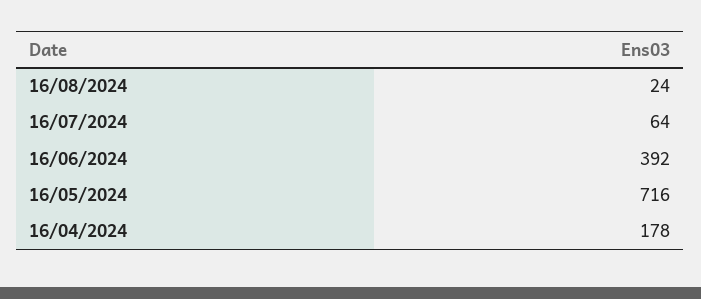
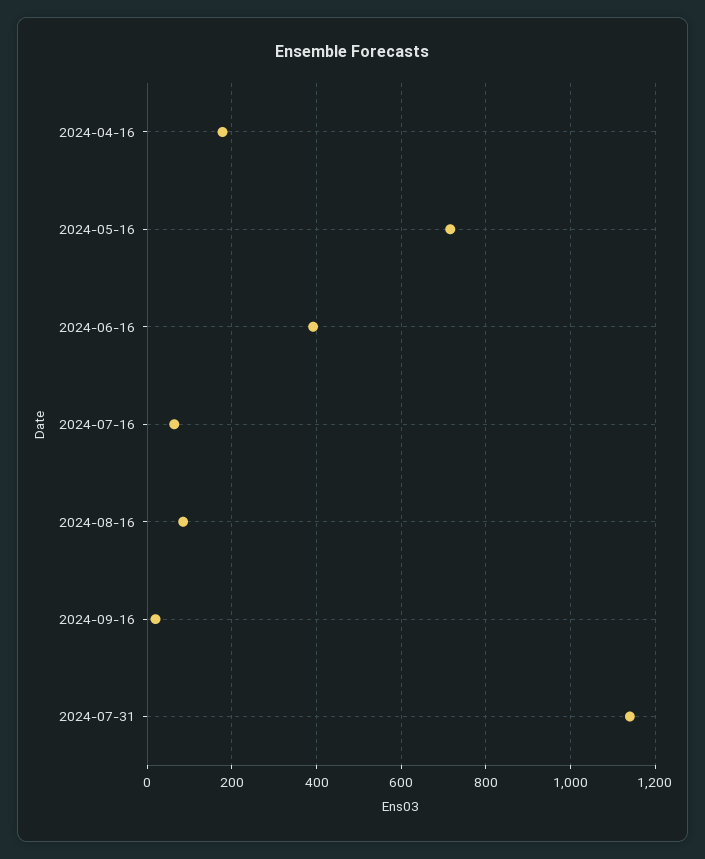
16/08/2024: 24 -> 80
2024-09-16: none -> 20
2024-07-31: none -> 1140

